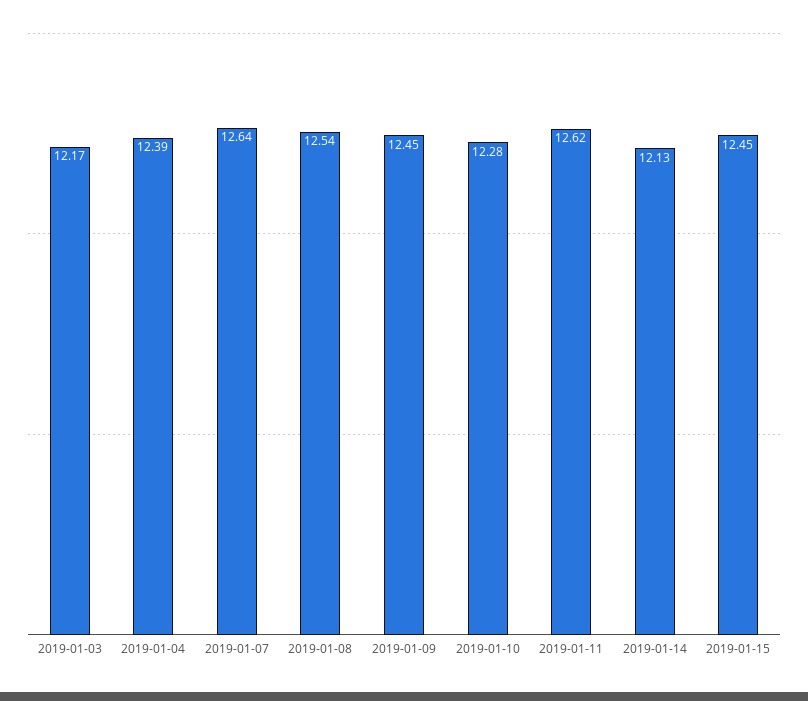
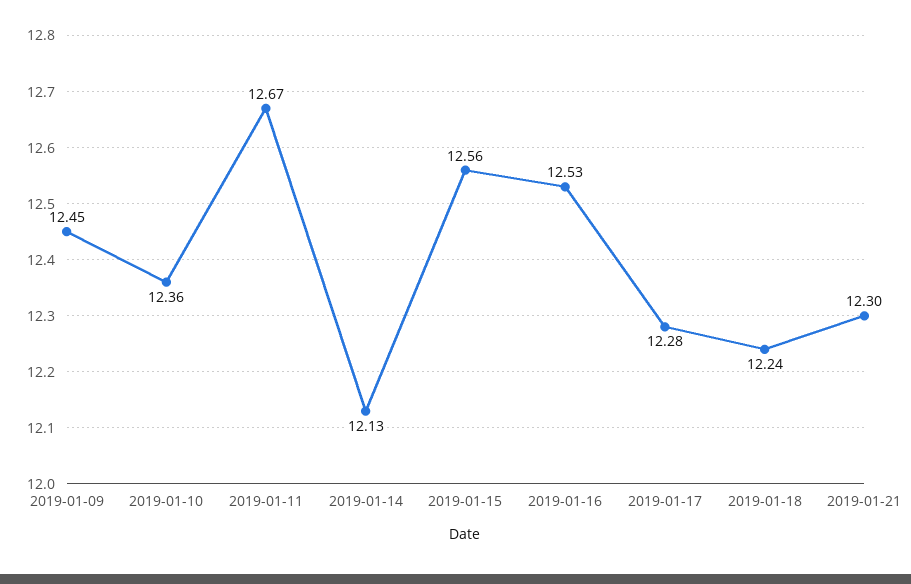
2019-01-03: 12.17 -> none
2019-01-04: 12.39 -> none
2019-01-07: 12.64 -> none
2019-01-08: 12.54 -> none
2019-01-10: 12.28 -> 12.36
2019-01-11: 12.62 -> 12.67
2019-01-15: 12.45 -> 12.56
2019-01-16: none -> 12.53
2019-01-17: none -> 12.28
2019-01-18: none -> 12.24
2019-01-21: none -> 12.3

